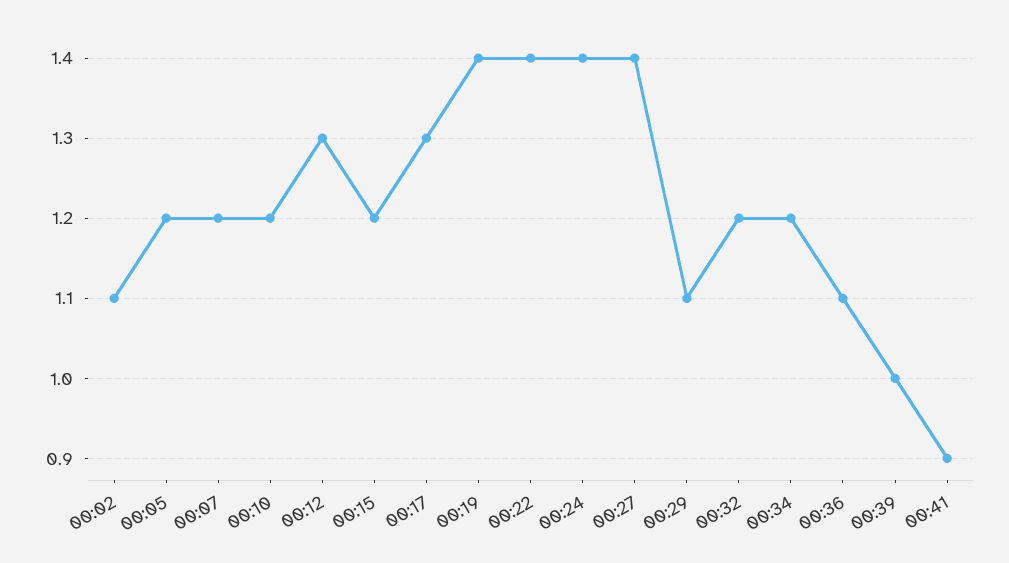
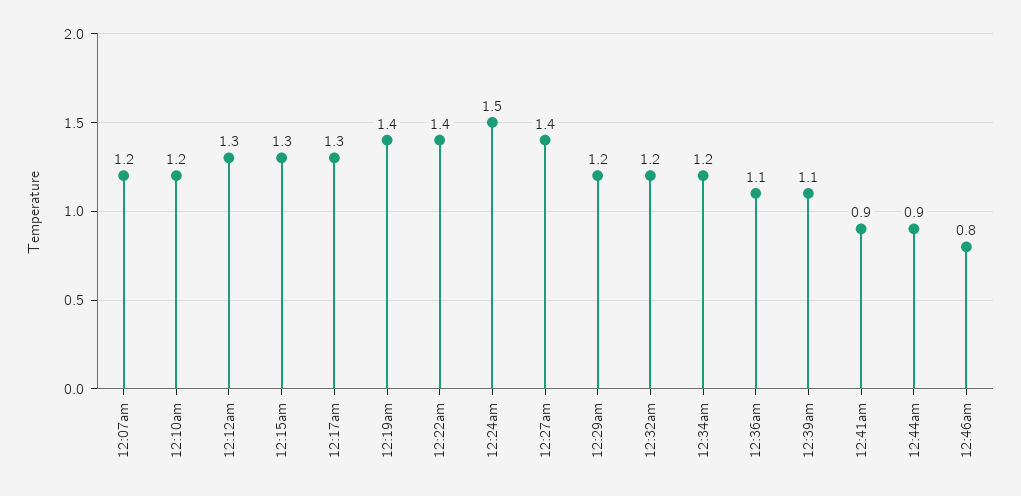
00:02: 1.1 -> none
00:05: 1.2 -> none
00:15: 1.2 -> 1.3
00:24: 1.4 -> 1.5
00:29: 1.1 -> 1.2
00:39: 1 -> 1.1
12:44am: none -> 0.9
12:46am: none -> 0.8

